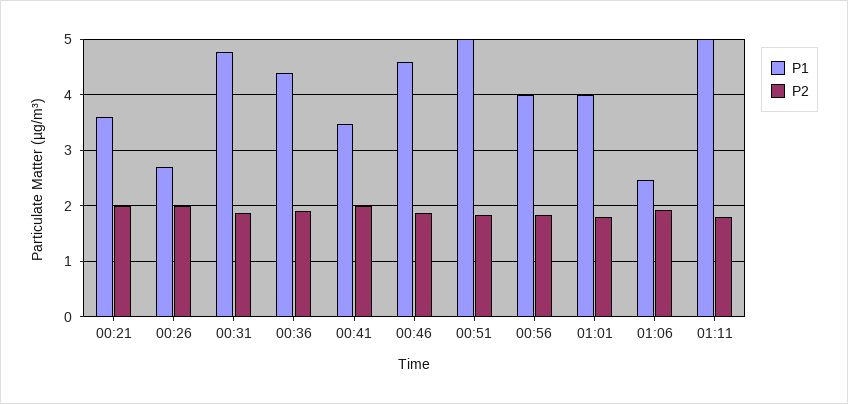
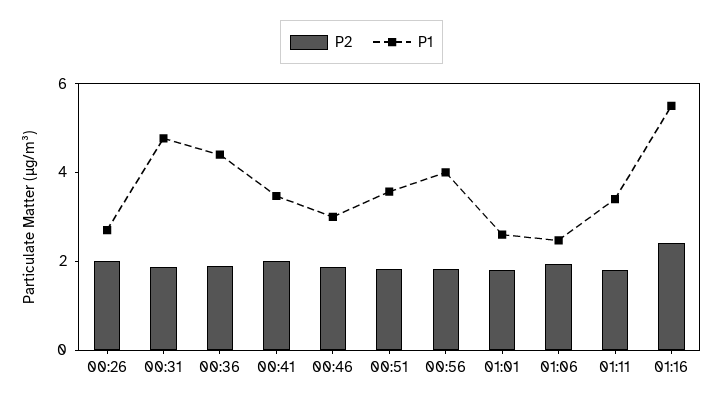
P1, 00:21: 3.6 -> none
P2, 00:21: 2 -> none
P1, 00:46: 4.6 -> 3
P1, 00:51: 5 -> 3.5
P1, 01:01: 4 -> 2.5
P1, 01:11: 5 -> 3.5
P2, 01:16: none -> 2.5
P1, 01:16: none -> 5.5

